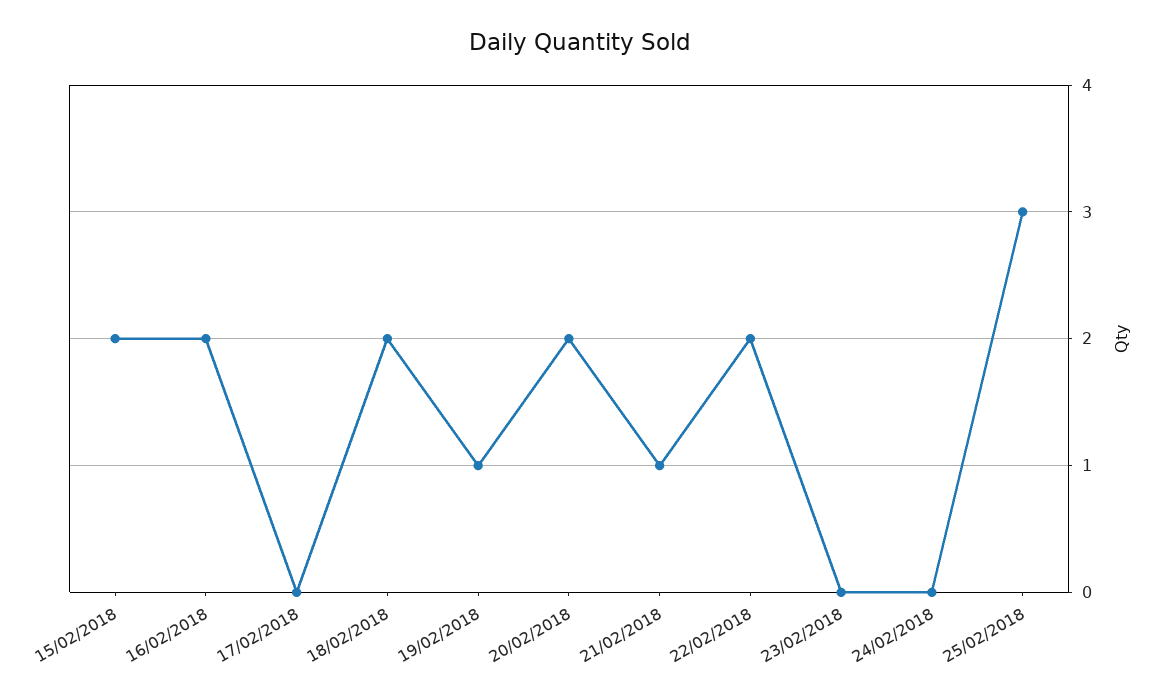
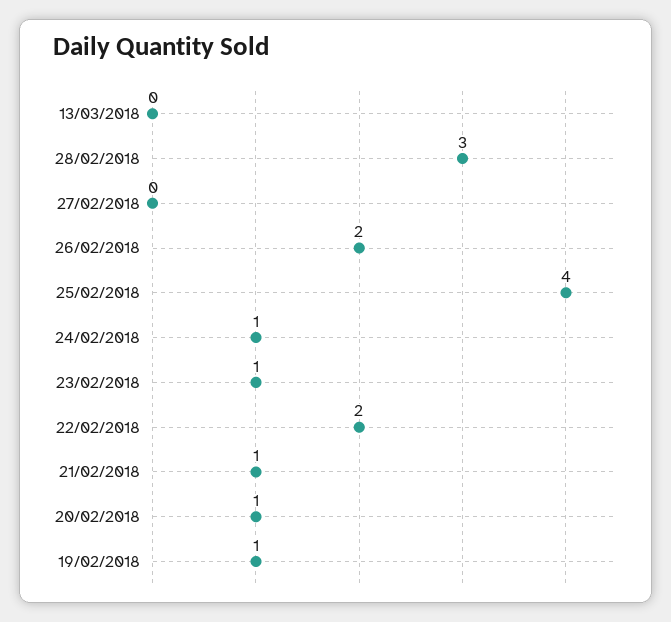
15/02/2018: 2 -> none
16/02/2018: 2 -> none
17/02/2018: 0 -> none
18/02/2018: 2 -> none
20/02/2018: 2 -> 1
23/02/2018: 0 -> 1
24/02/2018: 0 -> 1
25/02/2018: 3 -> 4
13/03/2018: none -> 0
28/02/2018: none -> 3
27/02/2018: none -> 0
26/02/2018: none -> 2

